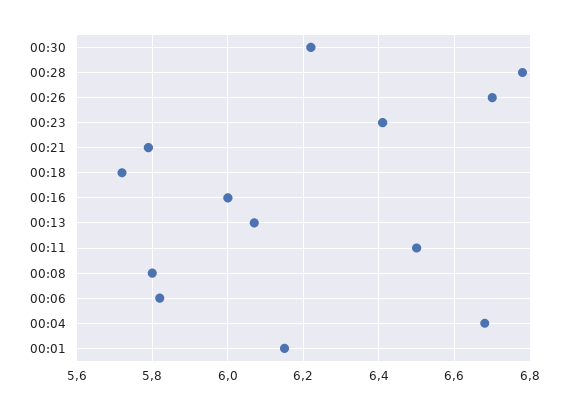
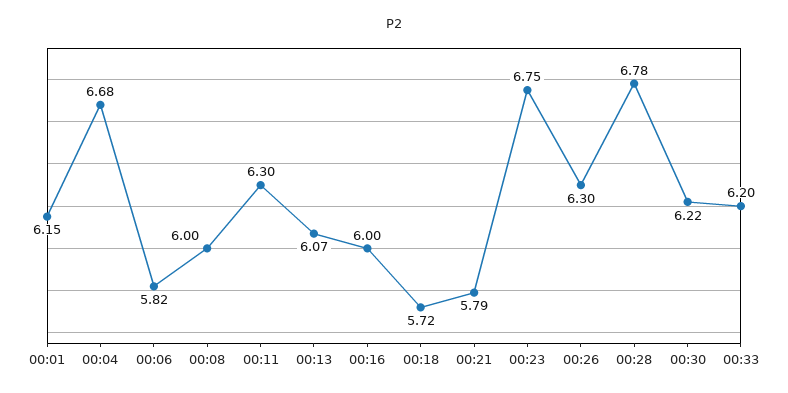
00:26: 6.7 -> 6.3
00:23: 6.4 -> 6.75
00:11: 6.5 -> 6.3
00:08: 5.8 -> 6
00:33: none -> 6.2

